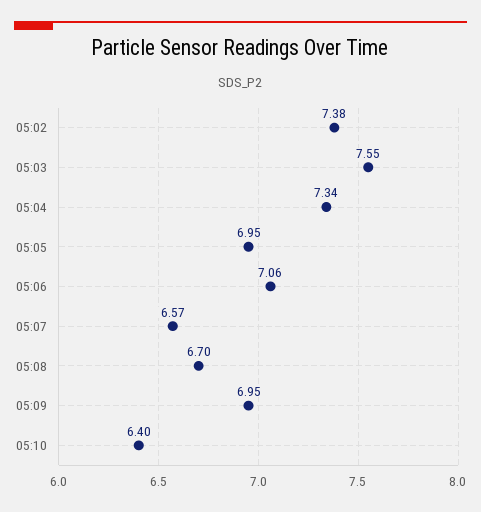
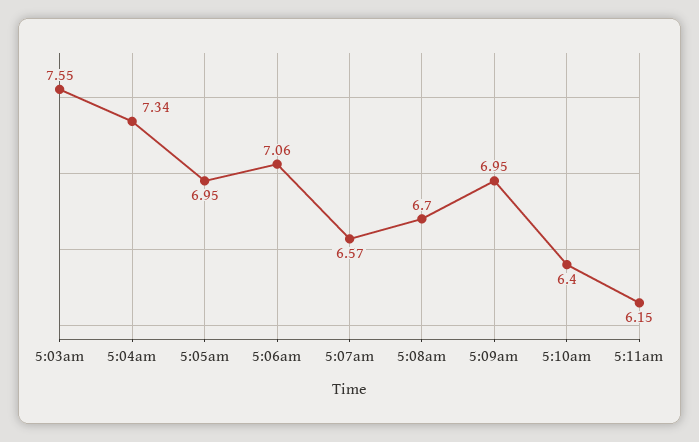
05:02: 7.38 -> none
5:11am: none -> 6.15

